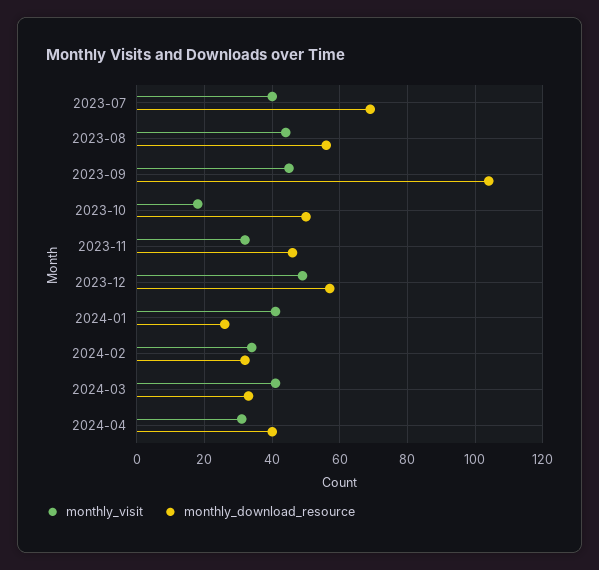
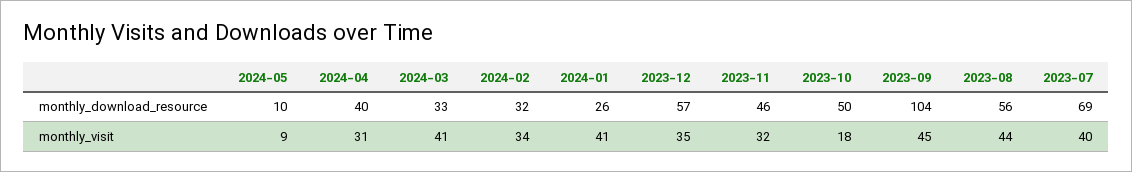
monthly_visit, 2023-12: 50 -> 35
monthly_download_resource, 2024-05: none -> 10
monthly_visit, 2024-05: none -> 9

